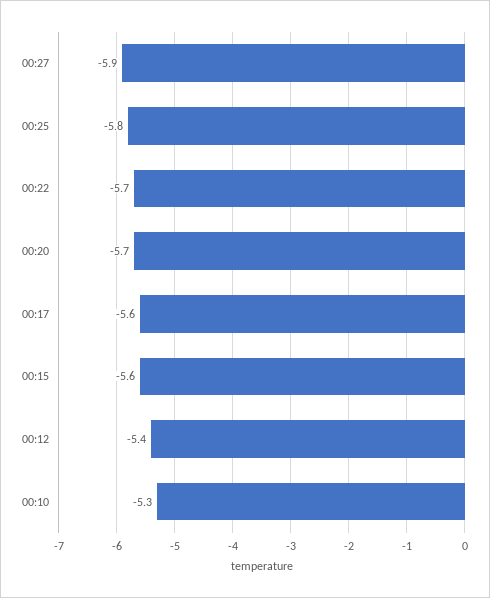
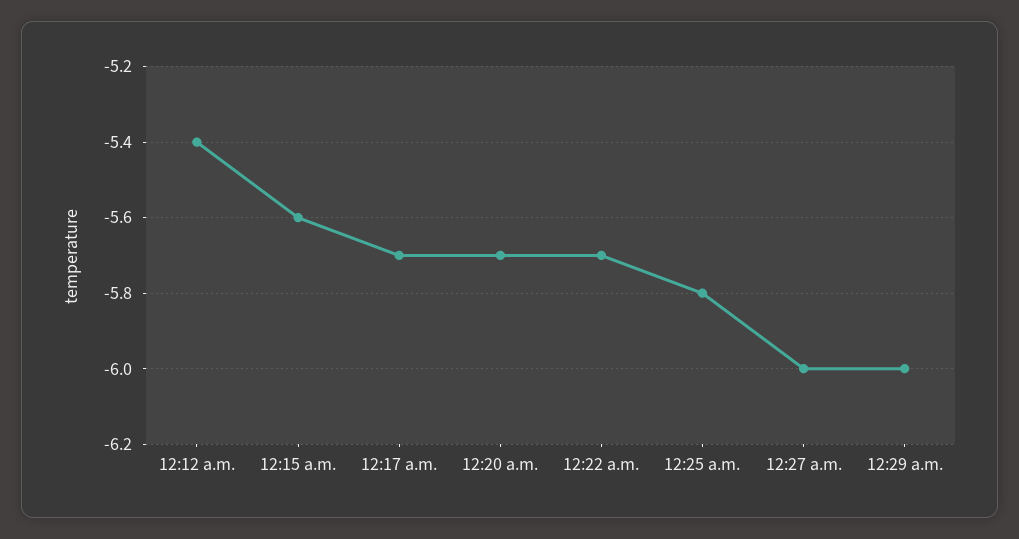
00:27: -5.9 -> -6
00:17: -5.6 -> -5.7
00:10: -5.3 -> none
12:29 a.m.: none -> -6

